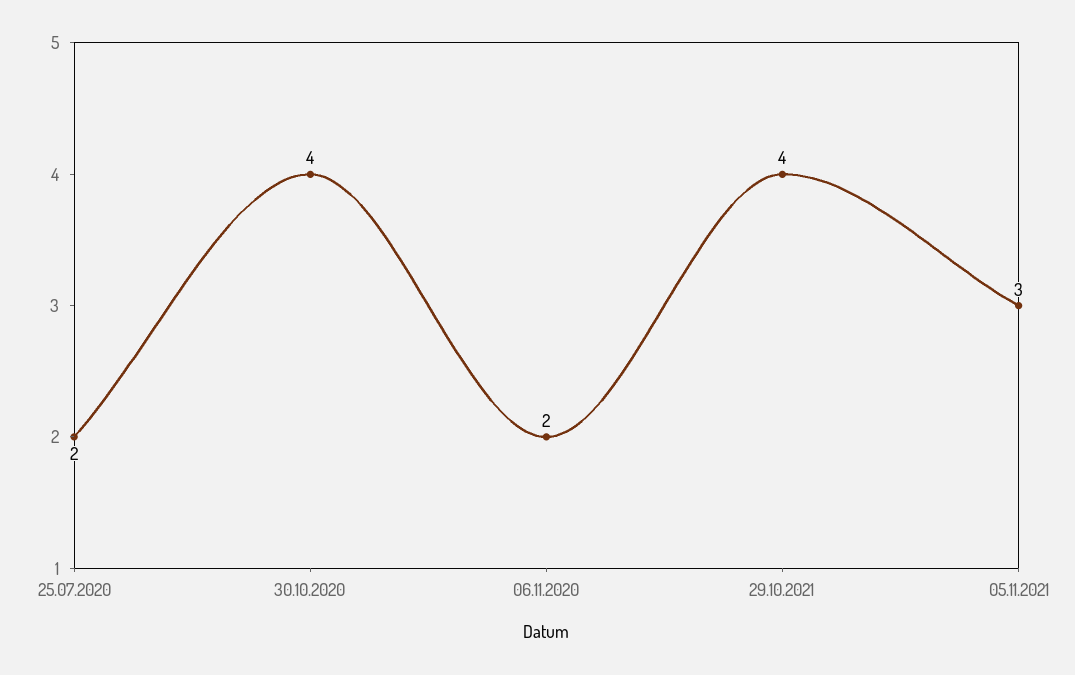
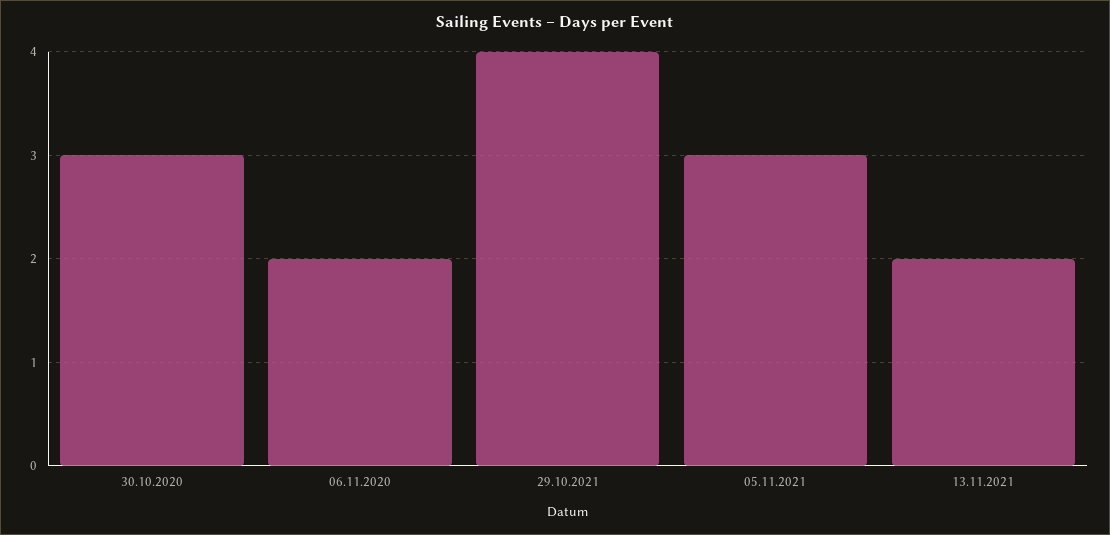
25.07.2020: 2 -> none
30.10.2020: 4 -> 3
13.11.2021: none -> 2

